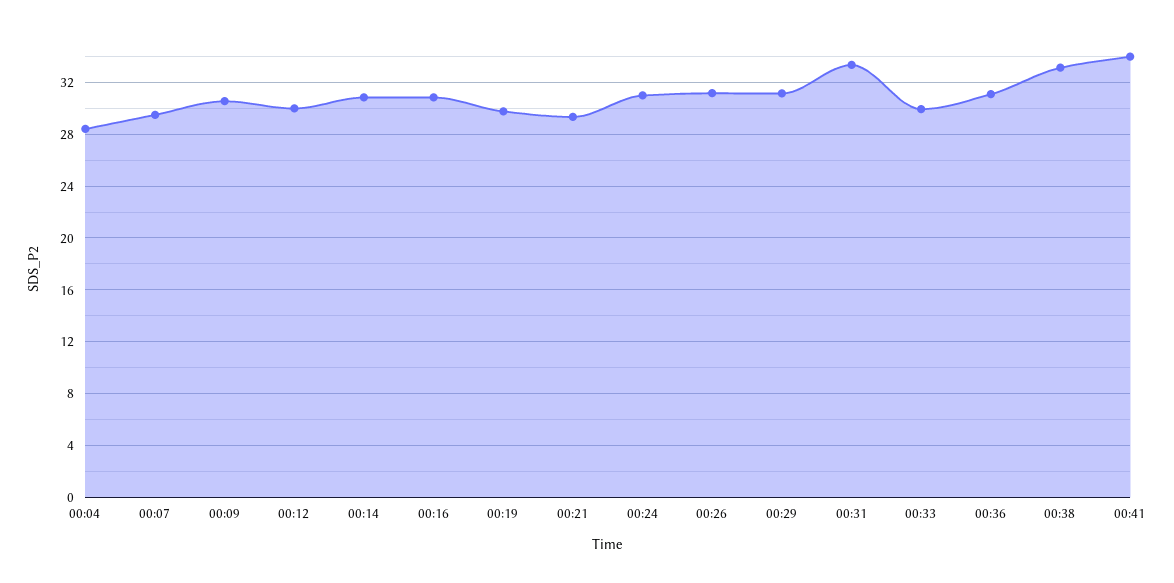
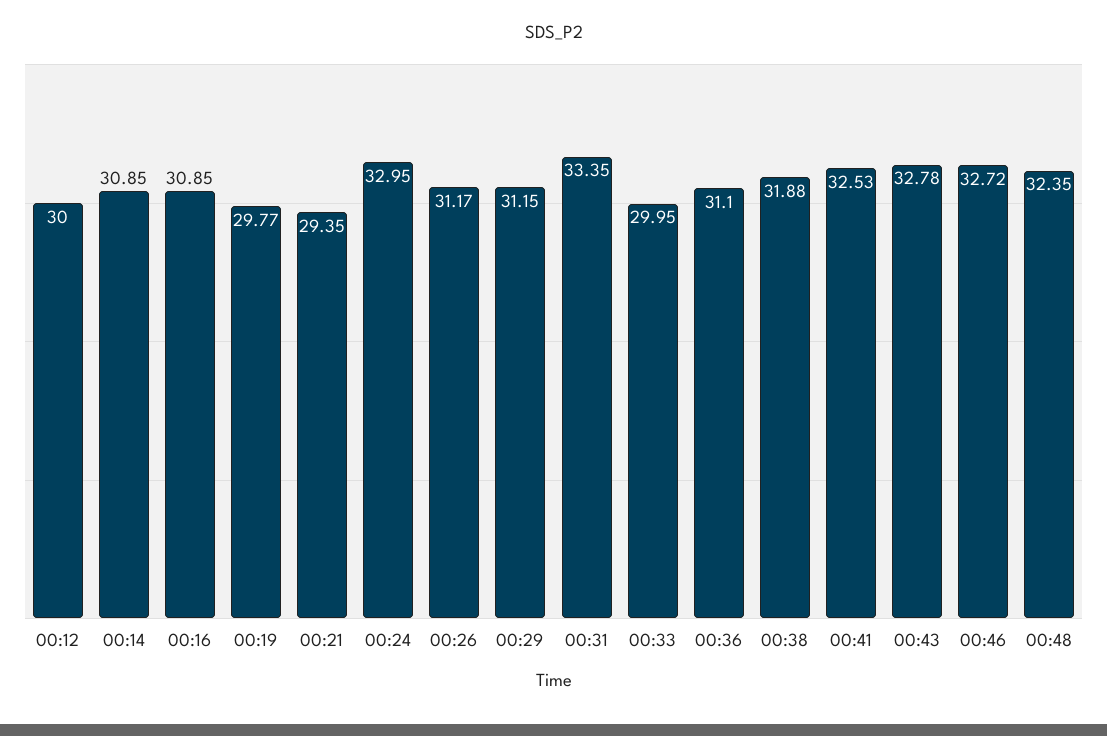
00:04: 28.5 -> none
00:07: 29.5 -> none
00:09: 30.5 -> none
00:24: 31 -> 32.95
00:38: 33 -> 31.88
00:41: 34 -> 32.53
00:43: none -> 32.78
00:46: none -> 32.72
00:48: none -> 32.35

